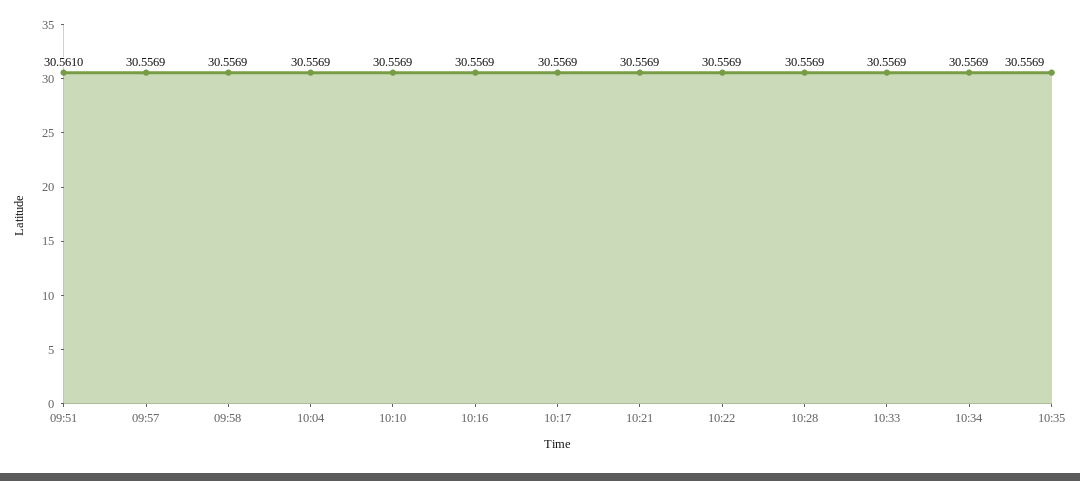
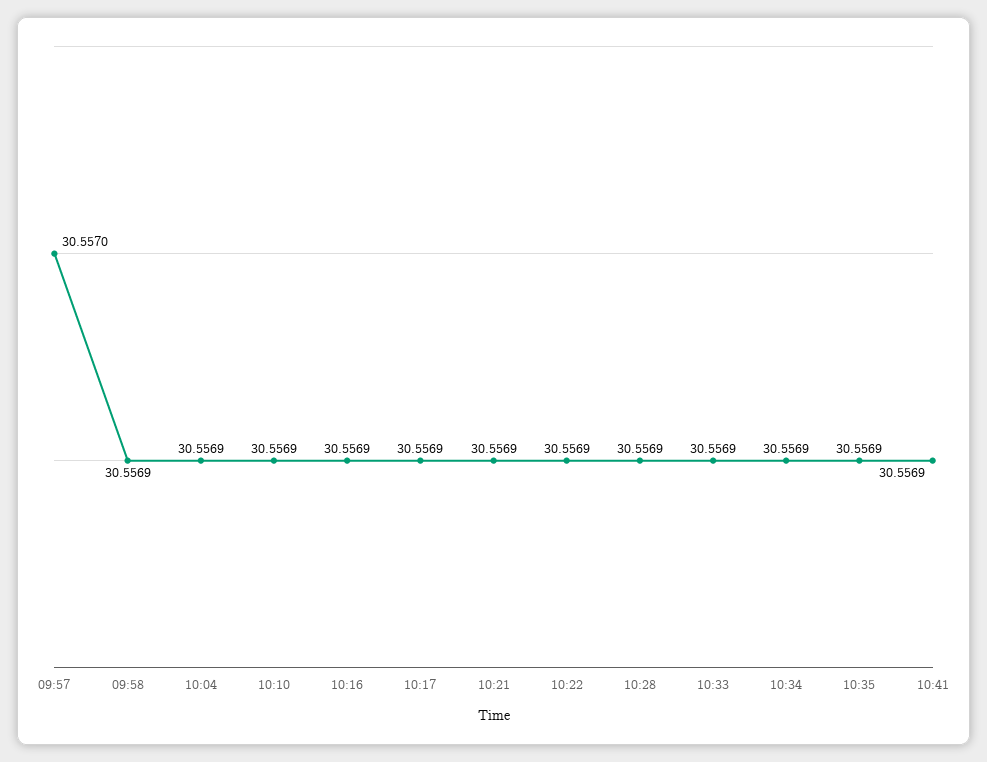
09:51: 30.561 -> none
09:57: 30.5569 -> 30.557
10:41: none -> 30.5569

